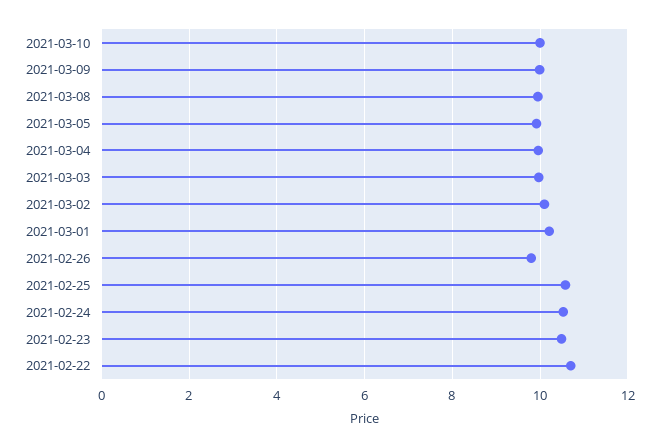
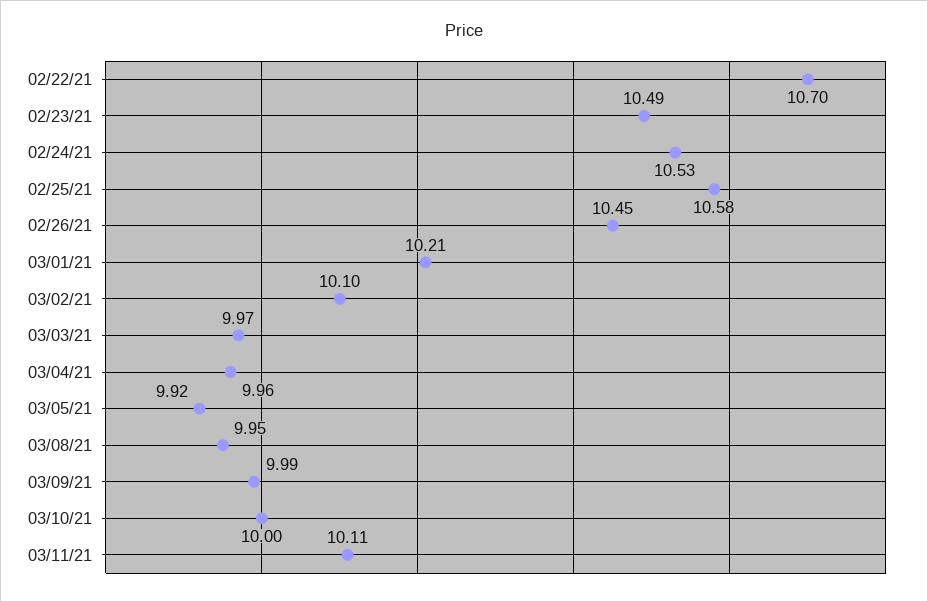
2021-02-26: 9.8 -> 10.45
03/11/21: none -> 10.11

